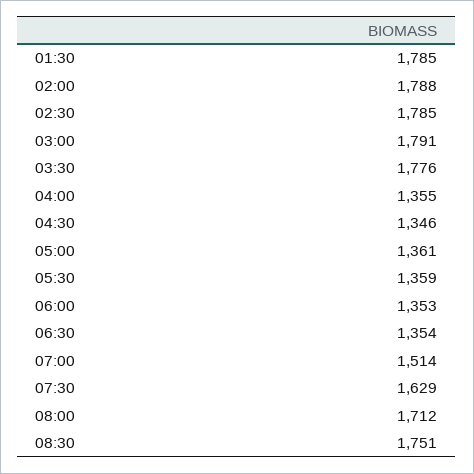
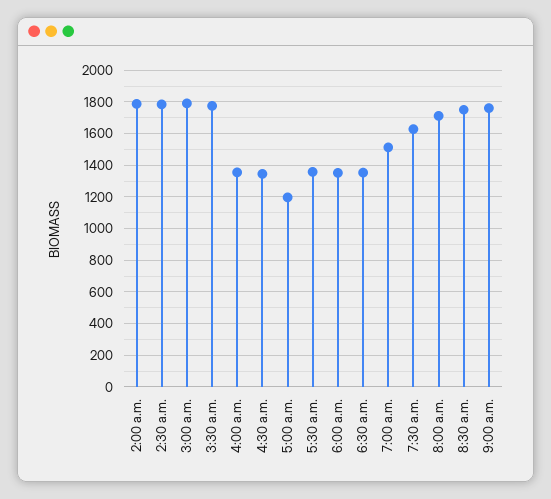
01:30: 1785 -> none
05:00: 1361 -> 1200
9:00 a.m.: none -> 1750

